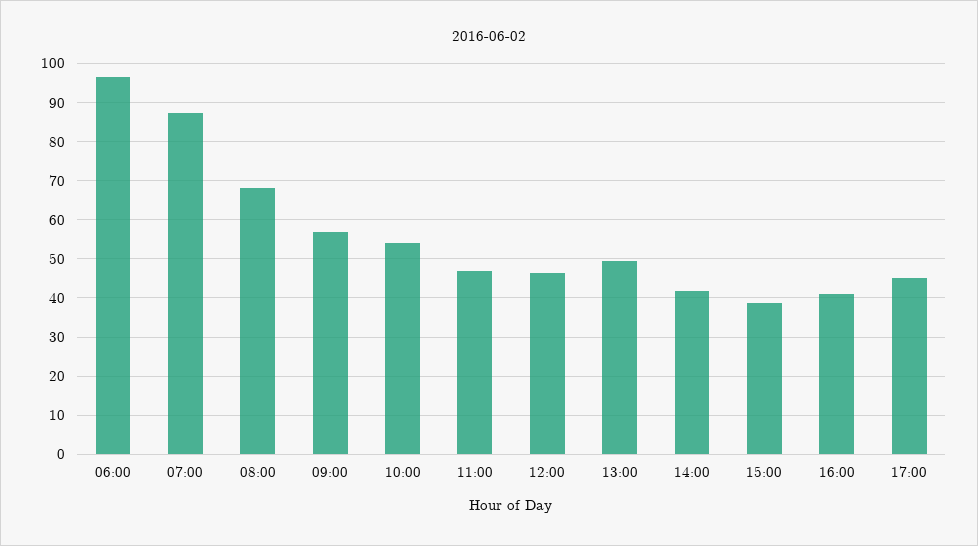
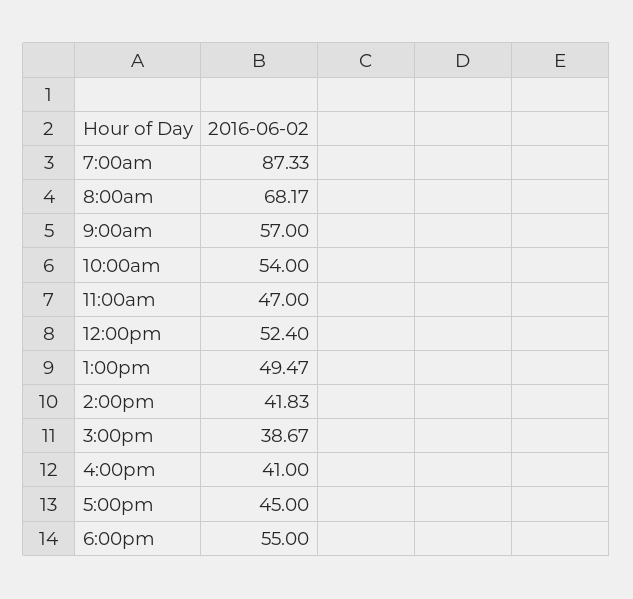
06:00: 96 -> none
12:00: 46 -> 52.4
6:00pm: none -> 55

